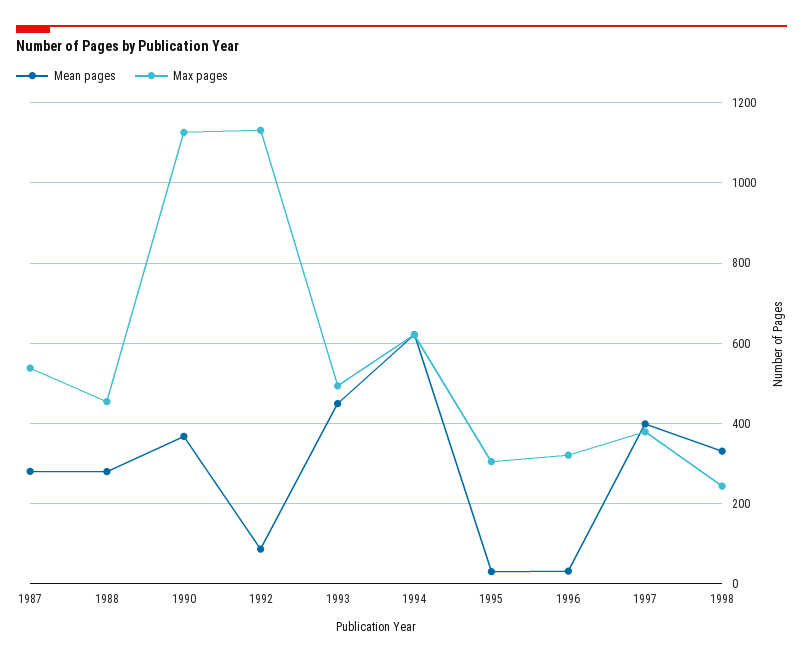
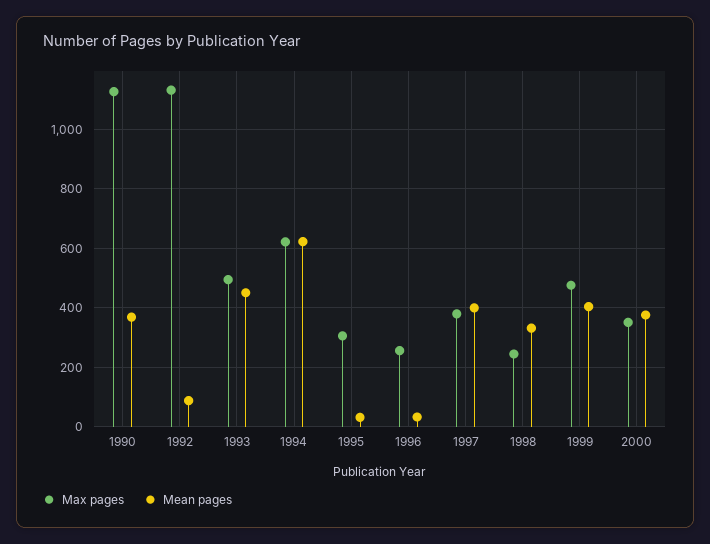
Mean pages, 1987: 280 -> none
Max pages, 1987: 540 -> none
Mean pages, 1988: 280 -> none
Max pages, 1988: 460 -> none
Max pages, 1996: 320 -> 250
Max pages, 1999: none -> 475
Mean pages, 1999: none -> 400
Max pages, 2000: none -> 350
Mean pages, 2000: none -> 375

